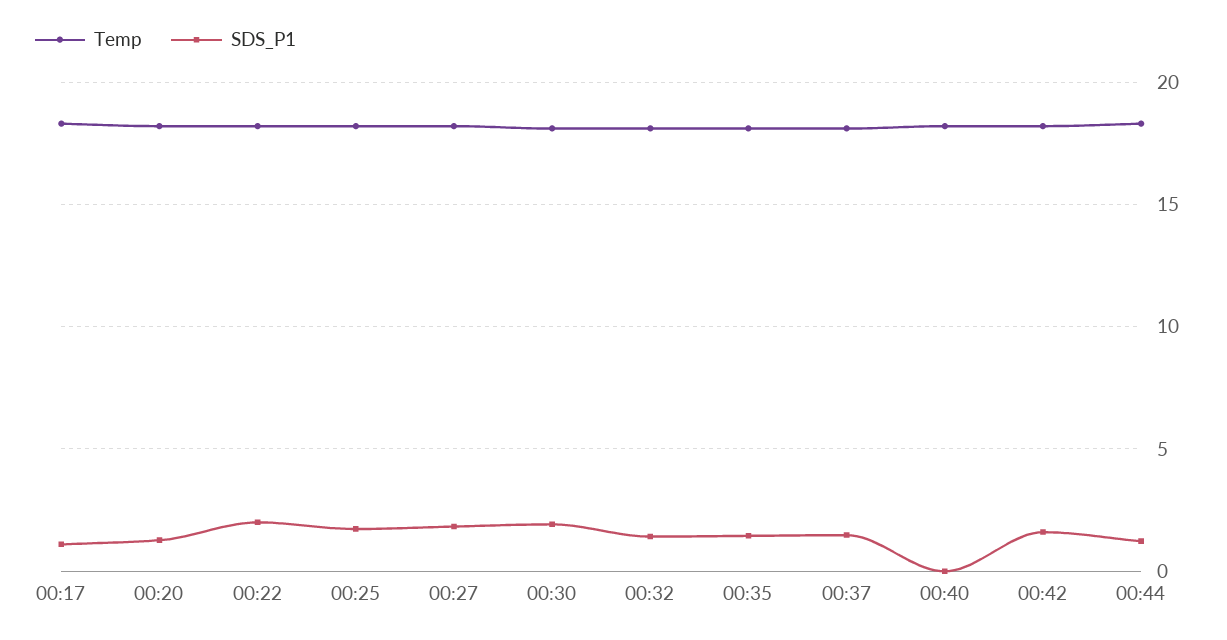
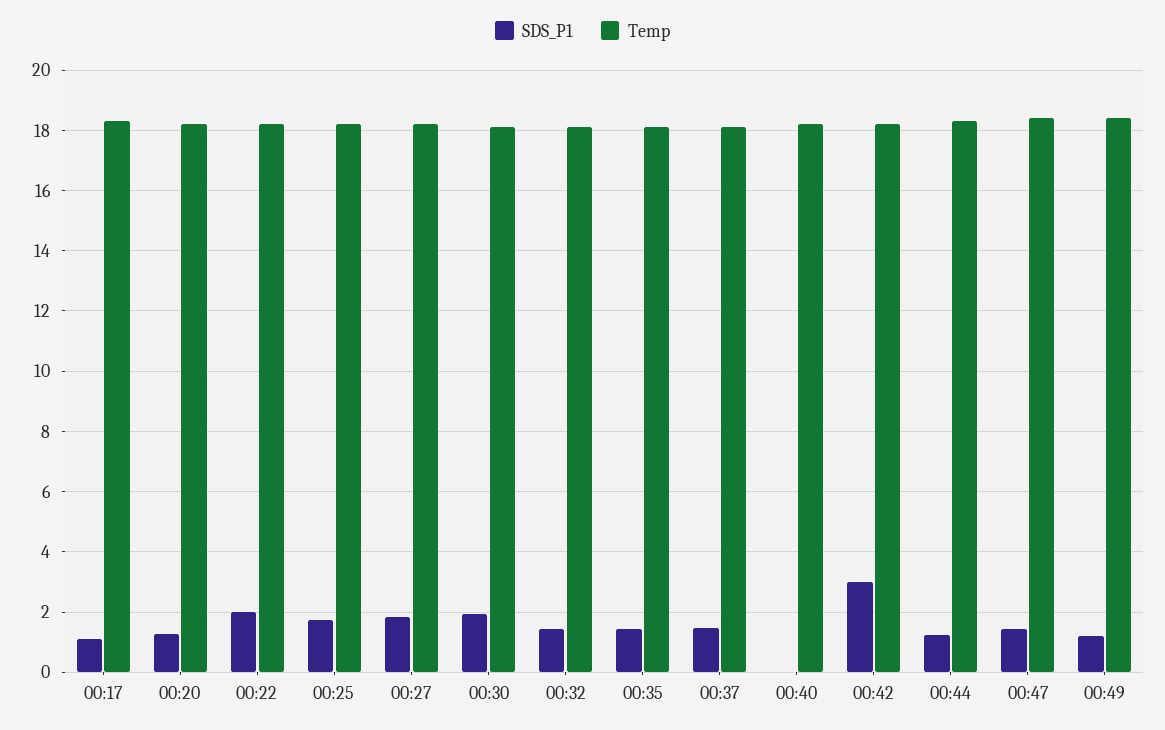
SDS_P1, 00:42: 1.5 -> 3
SDS_P1, 00:47: none -> 1.4
Temp, 00:47: none -> 18.4
SDS_P1, 00:49: none -> 1.2
Temp, 00:49: none -> 18.4

